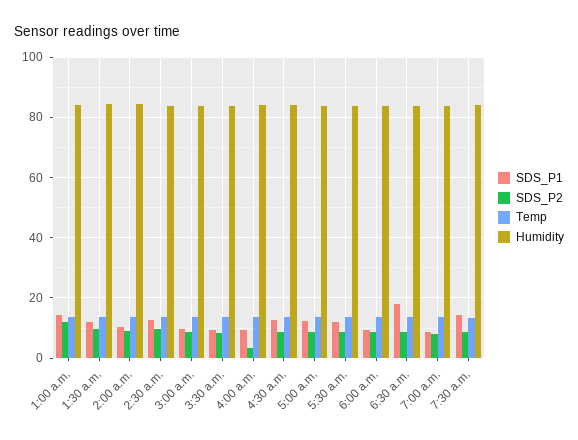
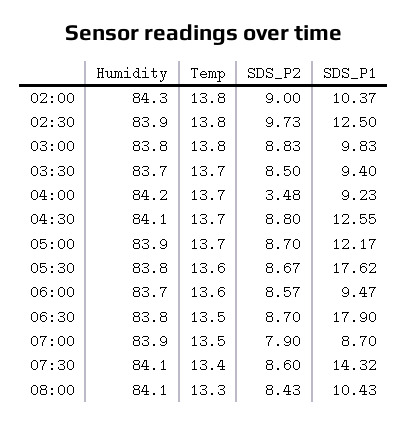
SDS_P1, 1:00 a.m.: 14 -> none
SDS_P2, 1:00 a.m.: 12 -> none
Temp, 1:00 a.m.: 14 -> none
Humidity, 1:00 a.m.: 84 -> none
SDS_P1, 1:30 a.m.: 12 -> none
SDS_P2, 1:30 a.m.: 10 -> none
Temp, 1:30 a.m.: 14 -> none
Humidity, 1:30 a.m.: 84 -> none
SDS_P1, 5:30 a.m.: 12 -> 17.62
Humidity, 08:00: none -> 84.1
Temp, 08:00: none -> 13.3
SDS_P2, 08:00: none -> 8.43
SDS_P1, 08:00: none -> 10.43

